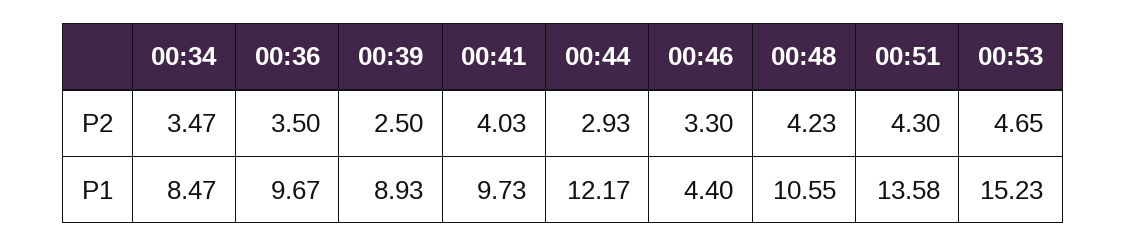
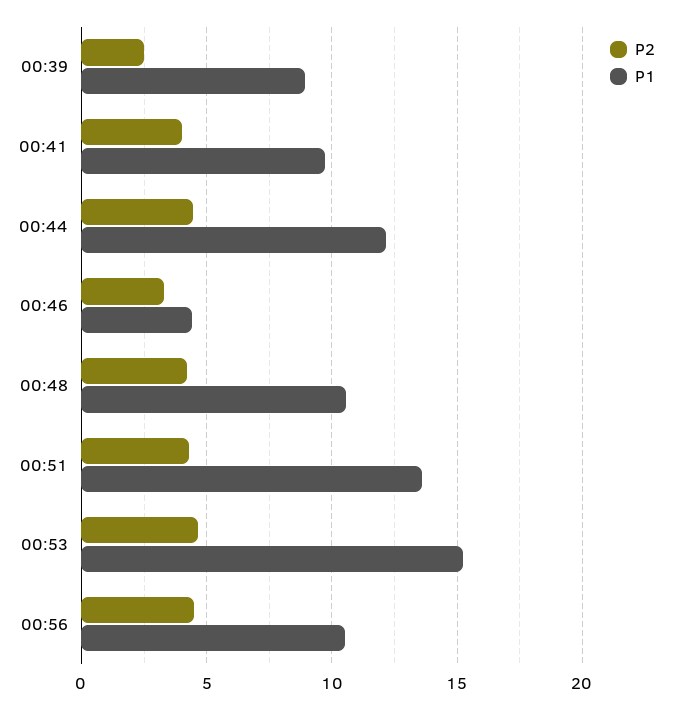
P2, 00:34: 3.47 -> none
P2, 00:36: 3.5 -> none
P2, 00:44: 2.93 -> 4.5
P1, 00:34: 8.47 -> none
P1, 00:36: 9.67 -> none
P2, 00:56: none -> 4.5
P1, 00:56: none -> 10.5

